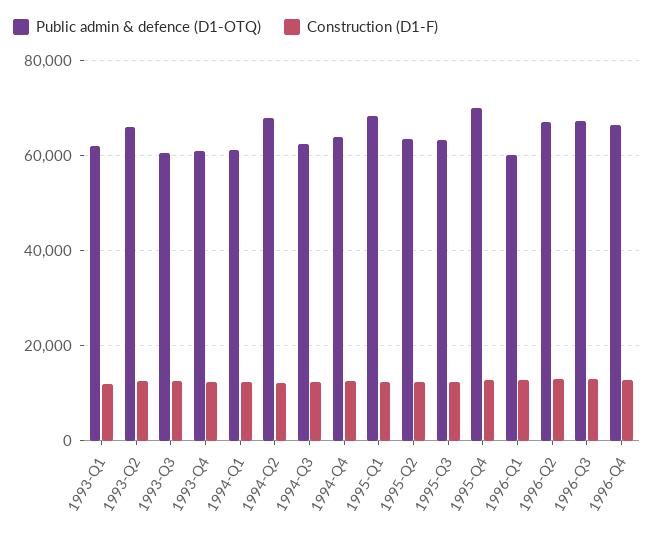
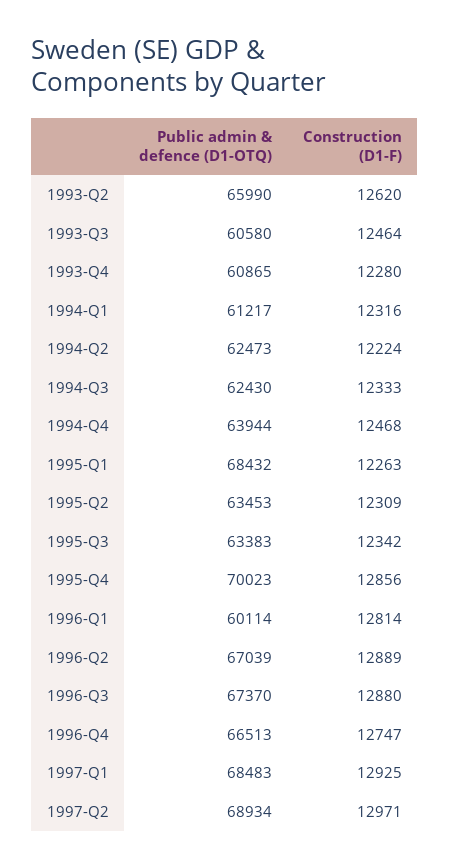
Public admin & defence (D1-OTQ), 1993-Q1: 62000 -> none
Construction (D1-F), 1993-Q1: 12000 -> none
Public admin & defence (D1-OTQ), 1994-Q2: 68000 -> 62473
Public admin & defence (D1-OTQ), 1997-Q1: none -> 68483
Construction (D1-F), 1997-Q1: none -> 12925
Public admin & defence (D1-OTQ), 1997-Q2: none -> 68934
Construction (D1-F), 1997-Q2: none -> 12971

